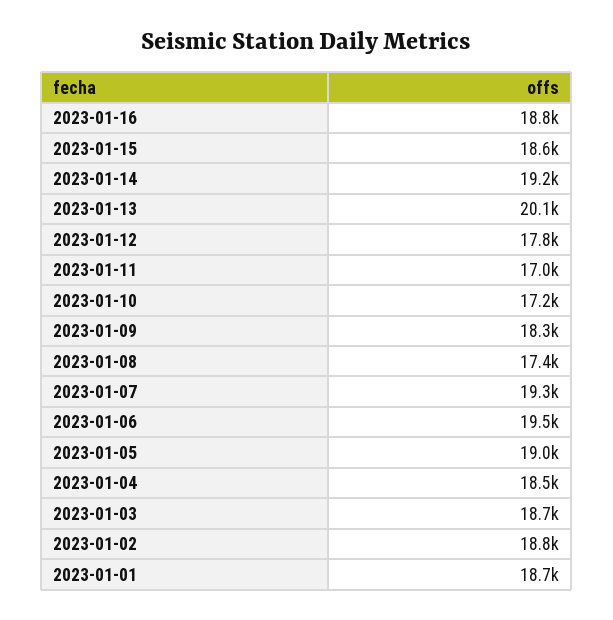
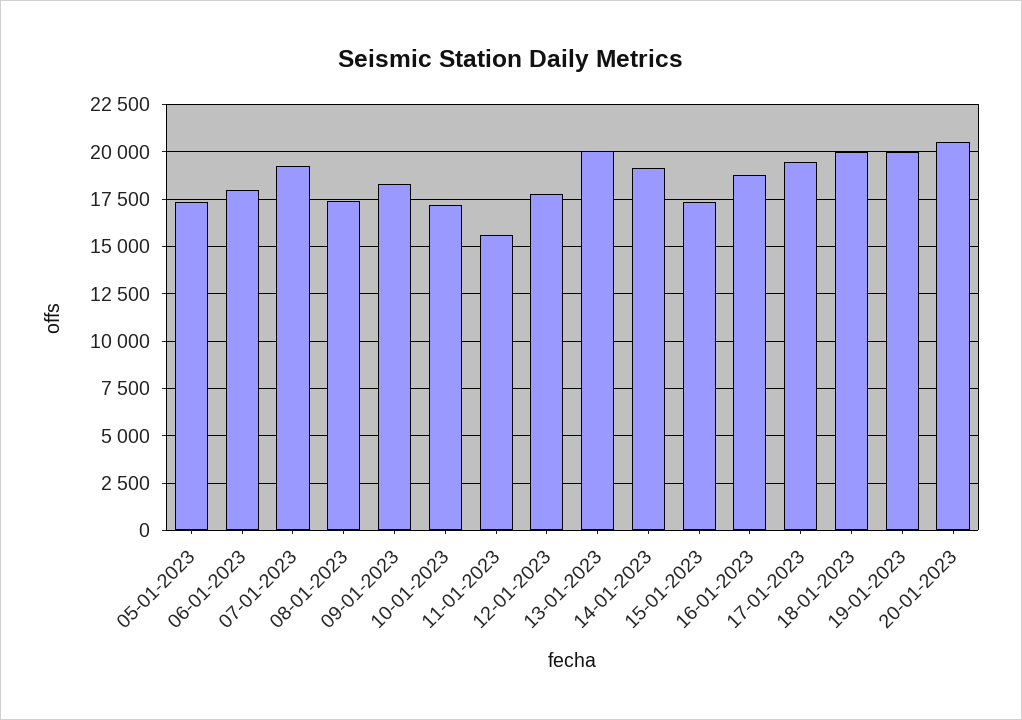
2023-01-15: 18600 -> 17500
2023-01-11: 17000 -> 15500
2023-01-06: 19500 -> 18000
2023-01-05: 19000 -> 17500
2023-01-04: 18500 -> none
2023-01-03: 18700 -> none
2023-01-02: 18800 -> none
2023-01-01: 18700 -> none
17-01-2023: none -> 19500
18-01-2023: none -> 20000
19-01-2023: none -> 20000
20-01-2023: none -> 20500

